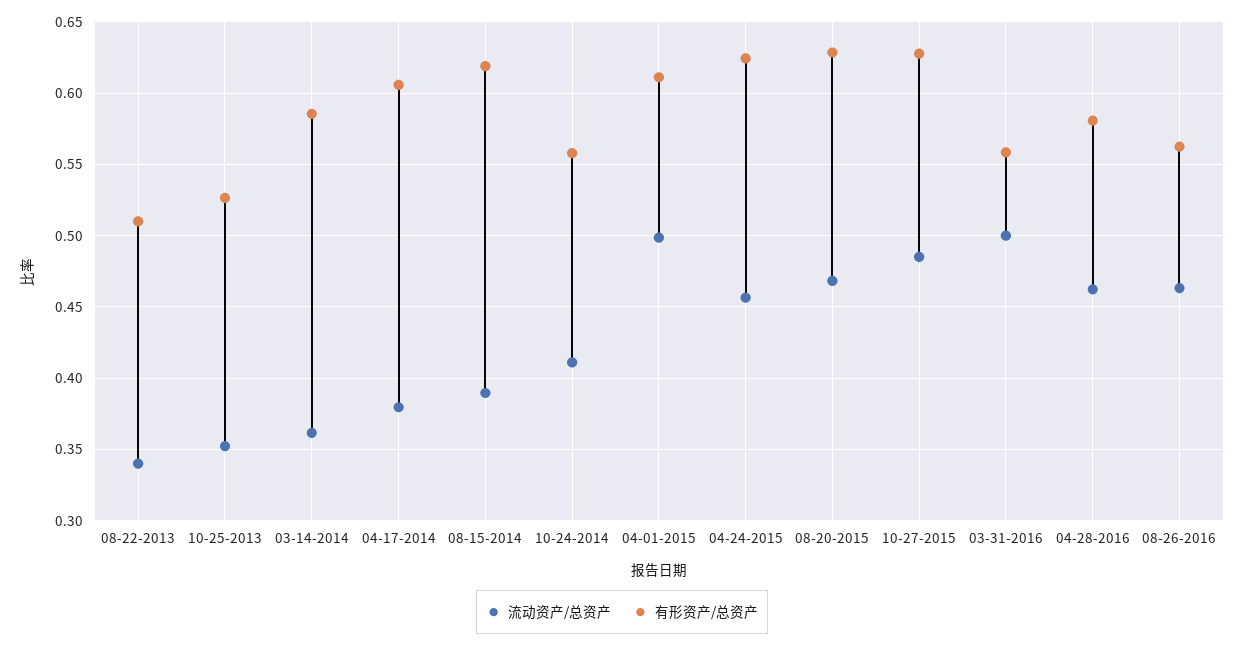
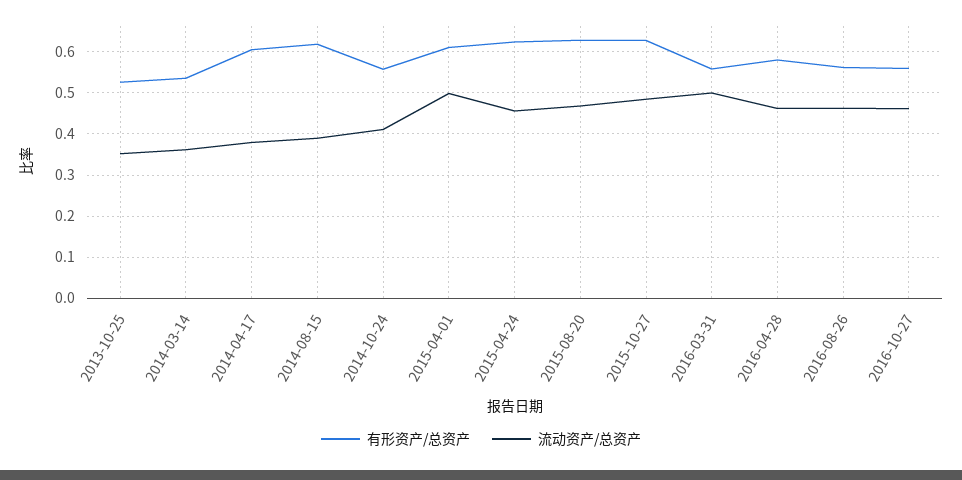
流动资产/总资产, 08-22-2013: 0.34 -> none
有形资产/总资产, 08-22-2013: 0.51 -> none
有形资产/总资产, 03-14-2014: 0.585 -> 0.54
有形资产/总资产, 2016-10-27: none -> 0.56
流动资产/总资产, 2016-10-27: none -> 0.46

